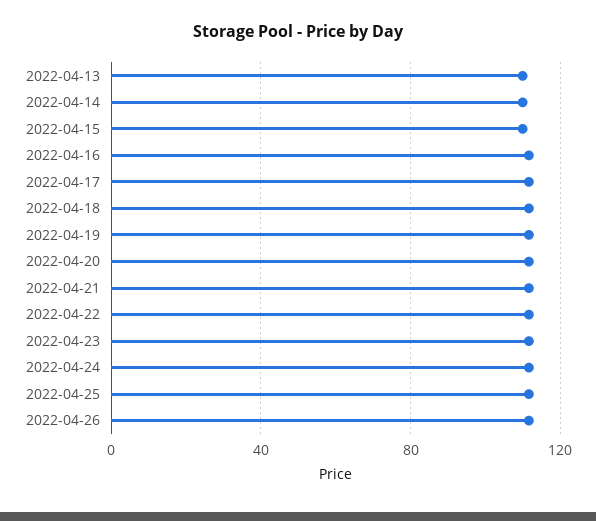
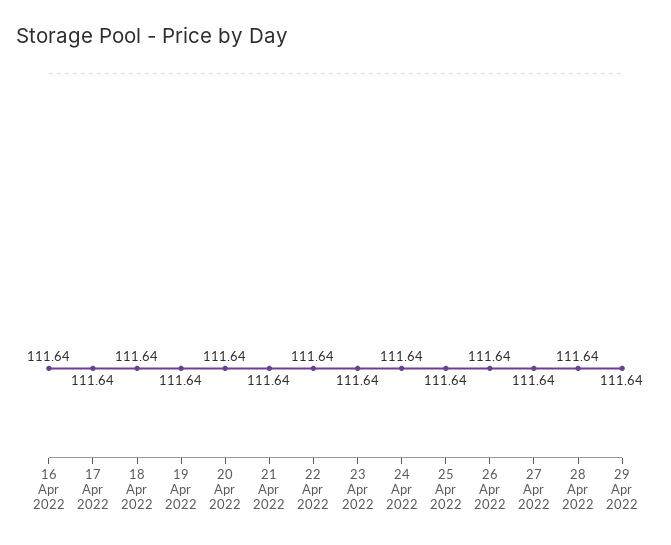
2022-04-13: 110 -> none
2022-04-14: 110 -> none
2022-04-15: 110 -> none
27 Apr 2022: none -> 111.64
28 Apr 2022: none -> 111.64
29 Apr 2022: none -> 111.64

